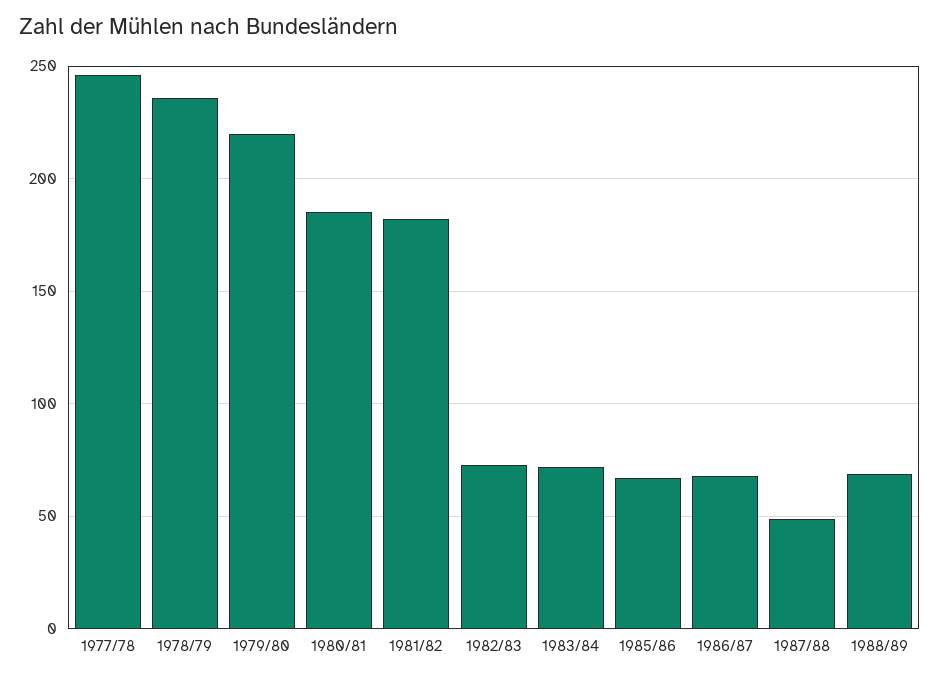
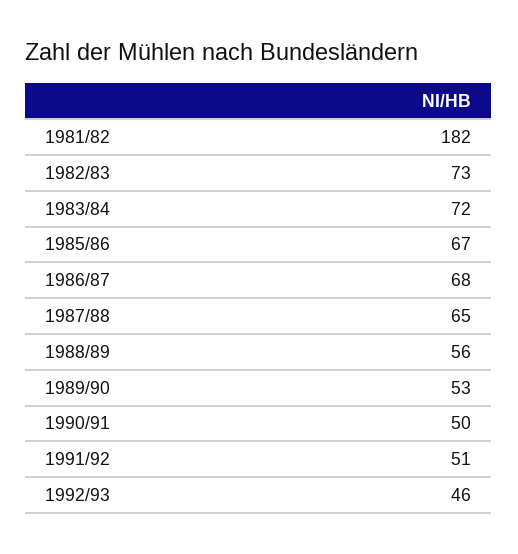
1977/78: 245 -> none
1978/79: 235 -> none
1979/80: 220 -> none
1980/81: 185 -> none
1987/88: 50 -> 65
1988/89: 70 -> 56
1989/90: none -> 53
1990/91: none -> 50
1991/92: none -> 51
1992/93: none -> 46

